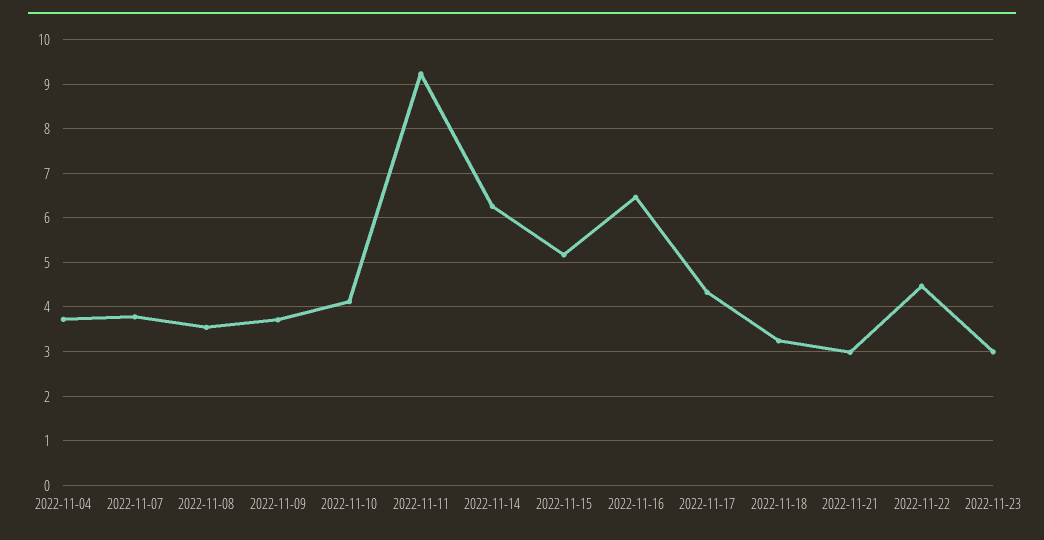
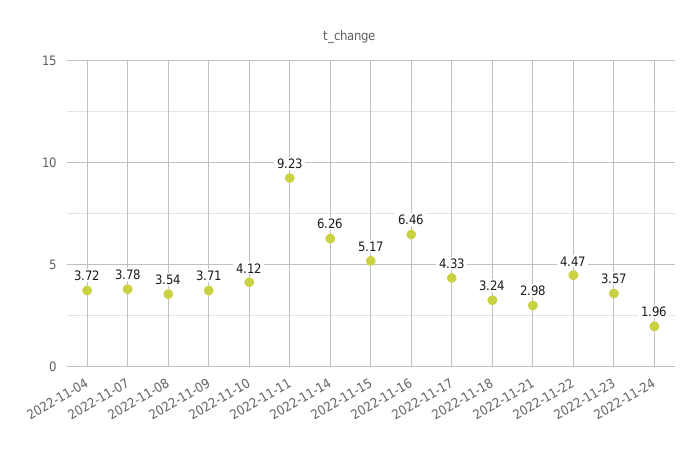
2022-11-23: 3 -> 3.57
2022-11-24: none -> 1.96

